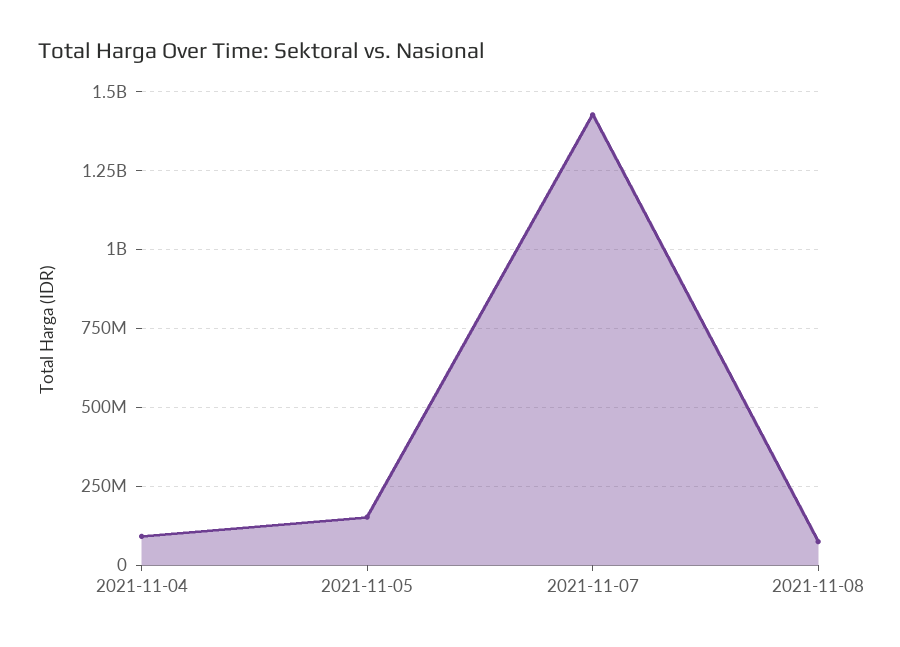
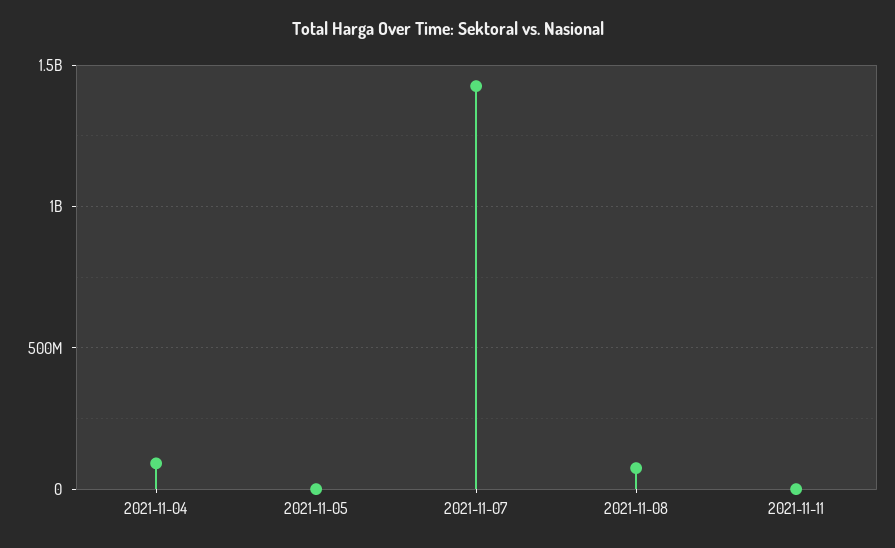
2021-11-05: 150000000 -> 0
2021-11-11: none -> 0

